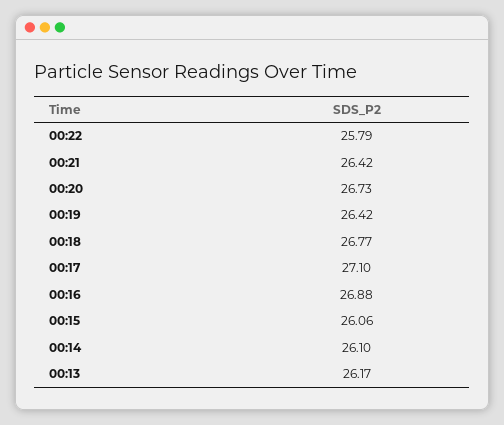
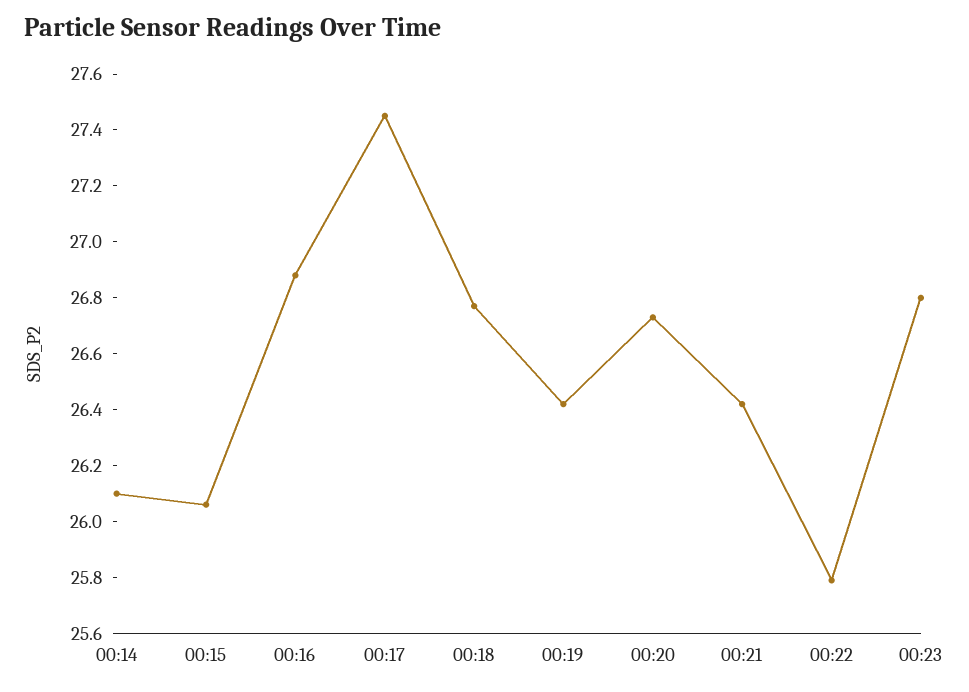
00:17: 27.1 -> 27.45
00:13: 26.17 -> none
00:23: none -> 26.8

